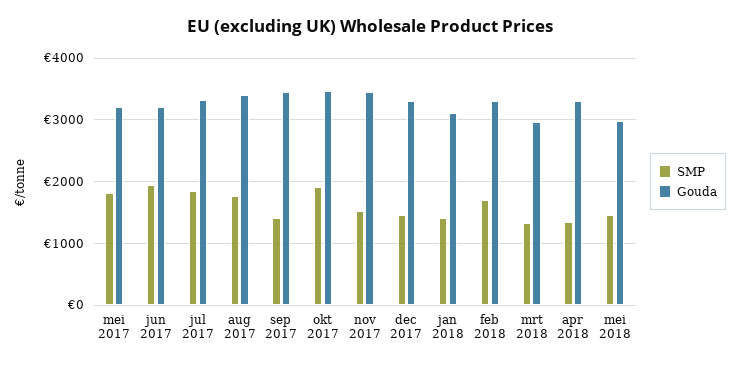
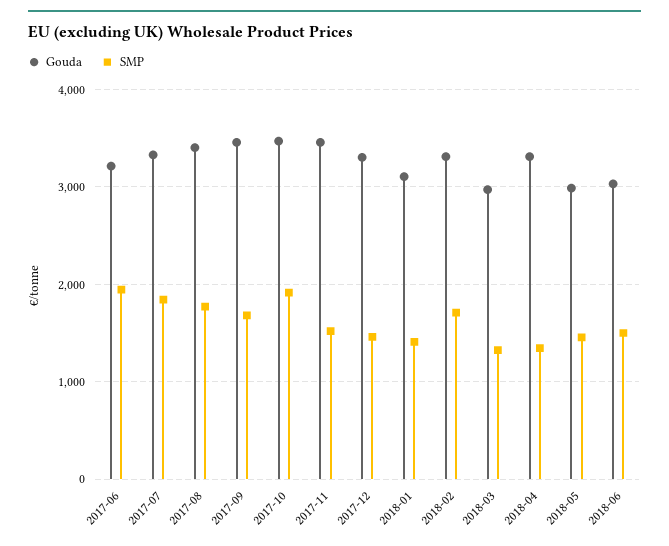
SMP, mei 2017: 1800 -> none
Gouda, mei 2017: 3200 -> none
SMP, sep 2017: 1400 -> 1700
Gouda, 2018-06: none -> 3000
SMP, 2018-06: none -> 1500

